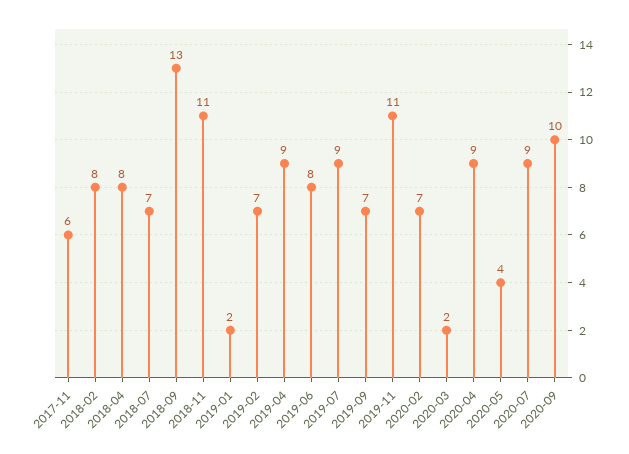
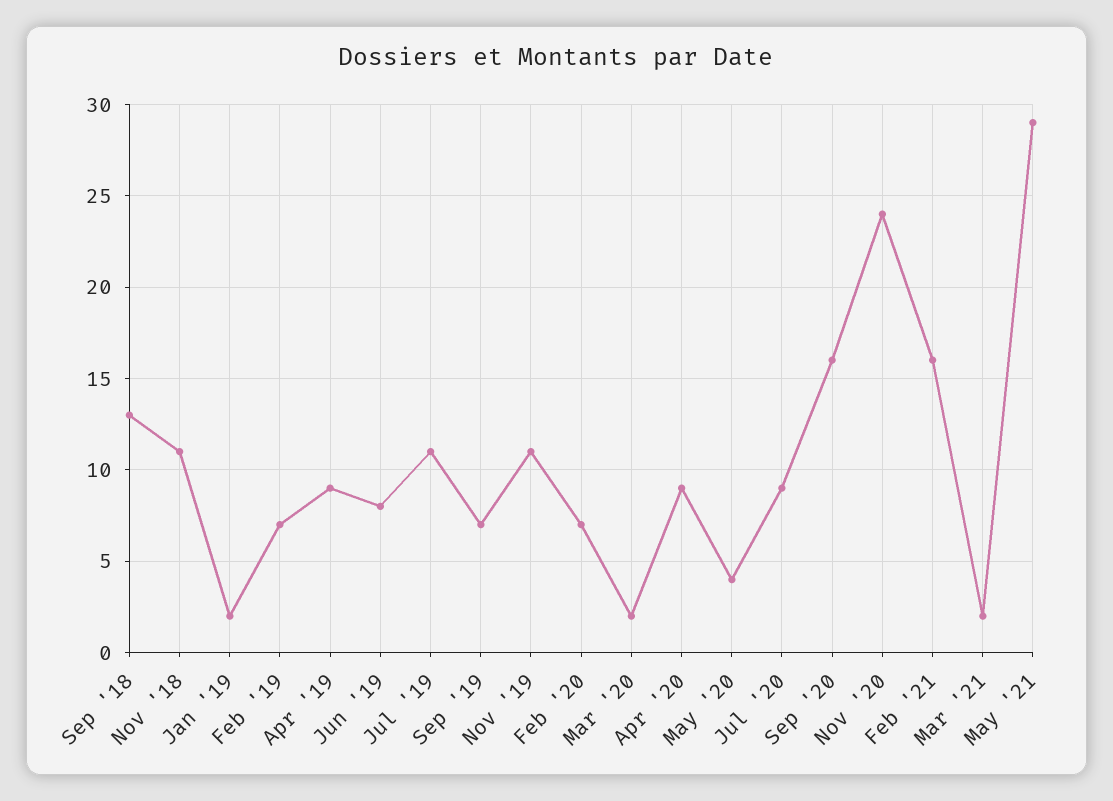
2017-11: 6 -> none
2018-02: 8 -> none
2018-04: 8 -> none
2018-07: 7 -> none
2019-07: 9 -> 11
2020-09: 10 -> 16
Nov '20: none -> 24
Feb '21: none -> 16
Mar '21: none -> 2
May '21: none -> 29

